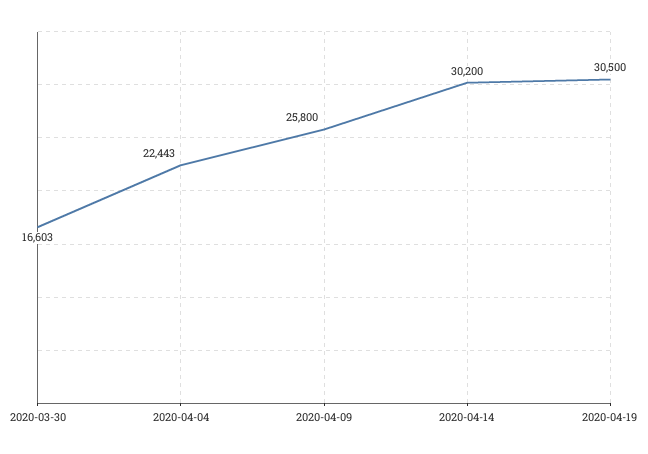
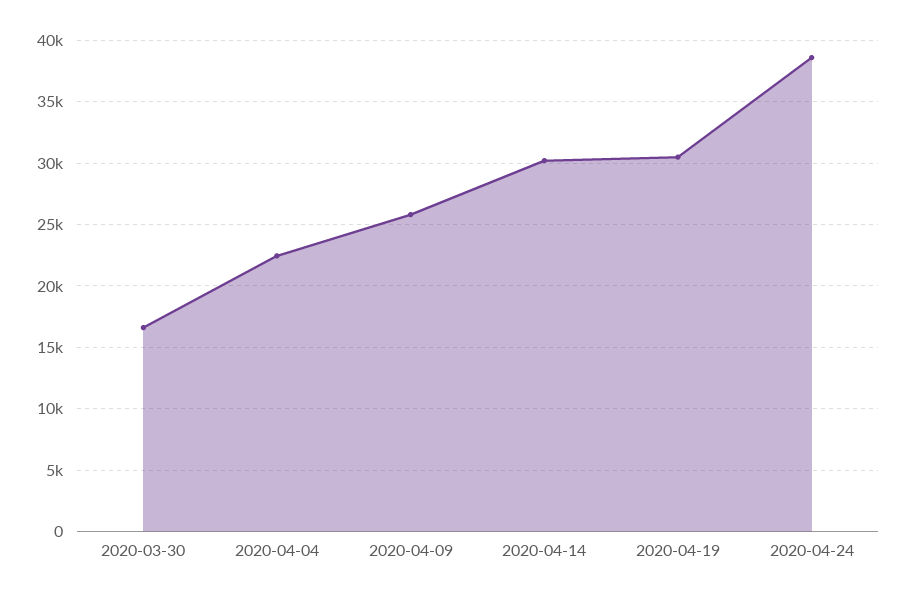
2020-04-24: none -> 38500

